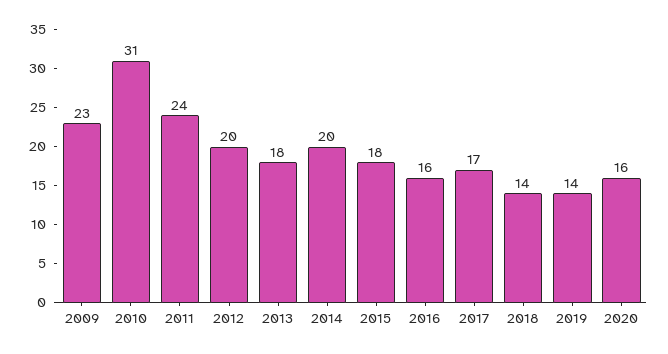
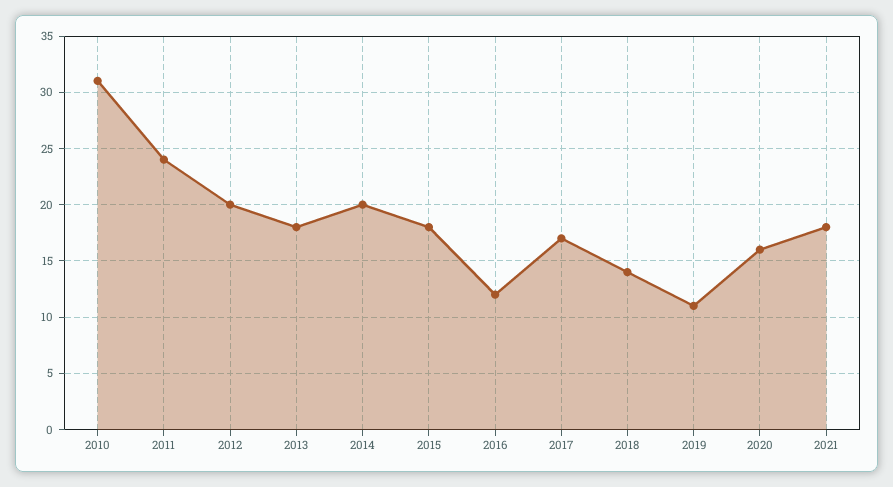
2009: 23 -> none
2016: 16 -> 12
2019: 14 -> 11
2021: none -> 18

